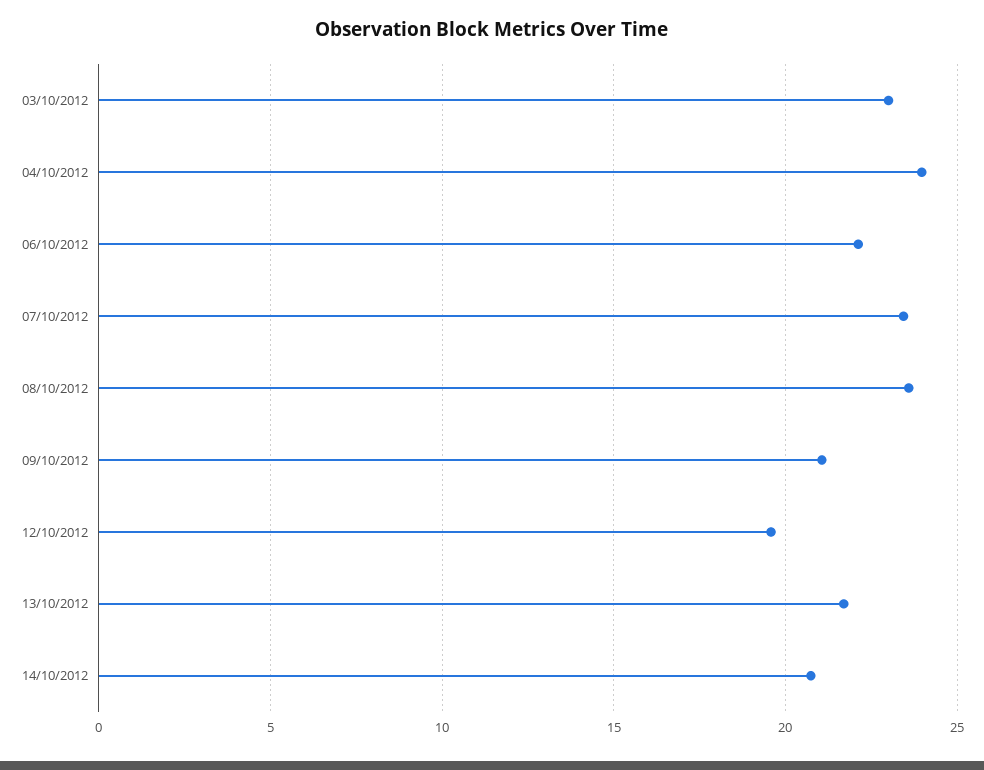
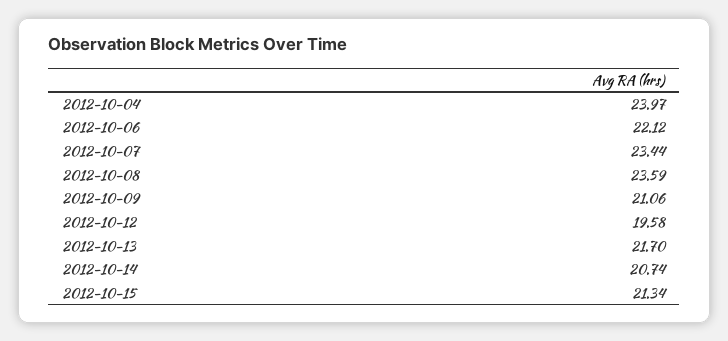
03/10/2012: 23 -> none
2012-10-15: none -> 21.34

